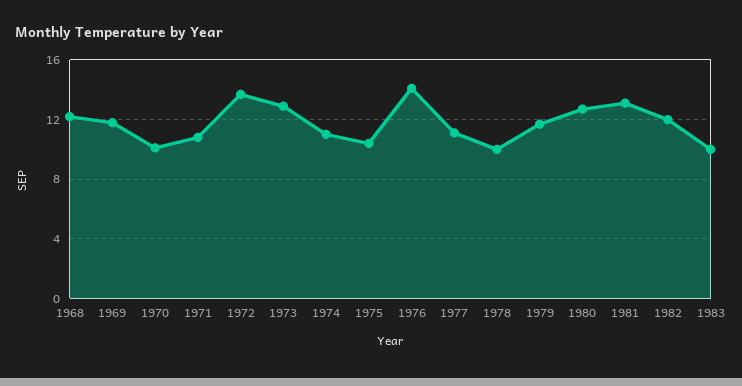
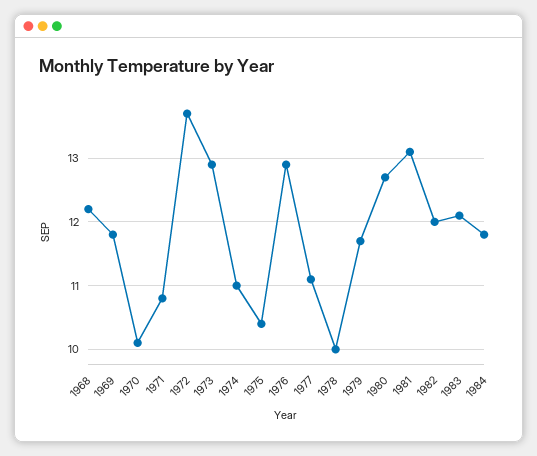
1976: 14 -> 12.9
1983: 10 -> 12.1
1984: none -> 11.8

